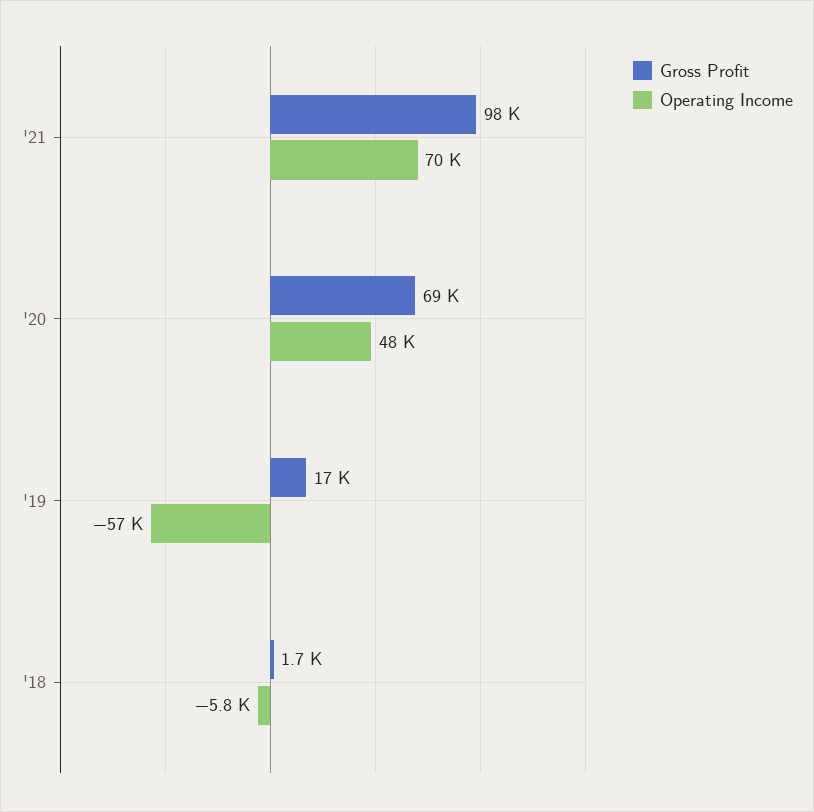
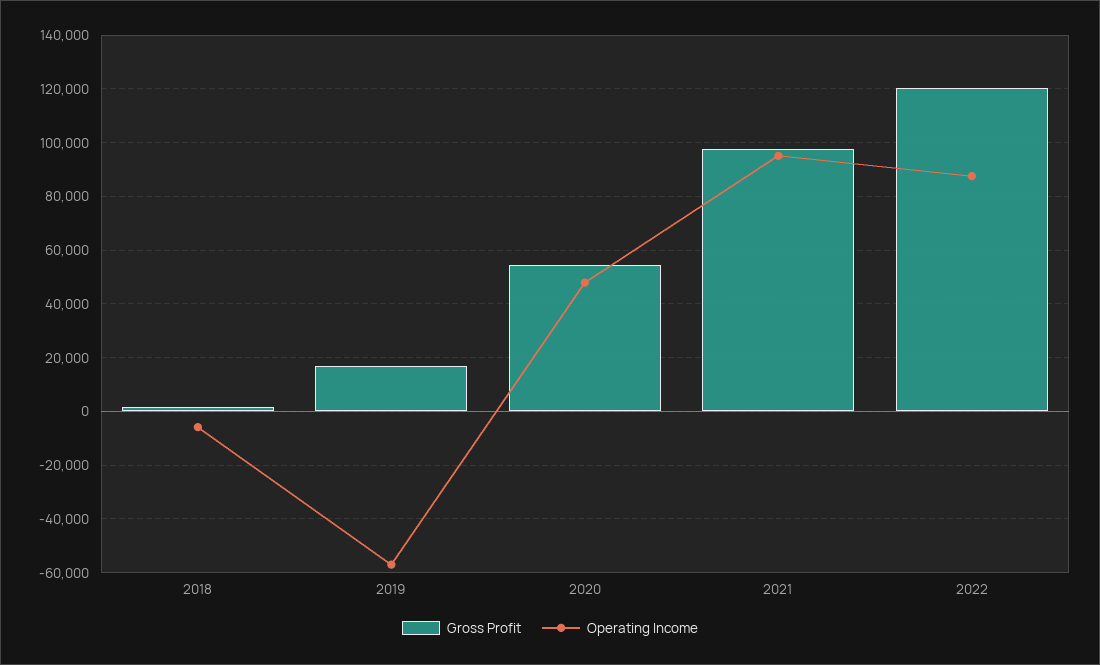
Operating Income, '21: 70000 -> 95000
Gross Profit, '20: 69000 -> 55000
Gross Profit, 2022: none -> 120000
Operating Income, 2022: none -> 87500

